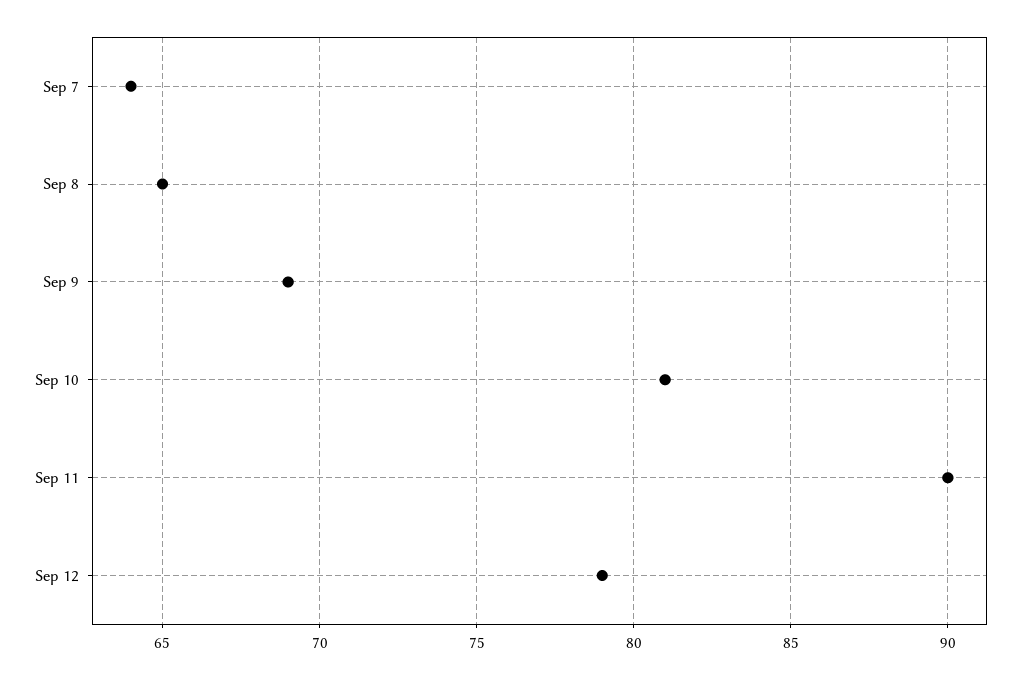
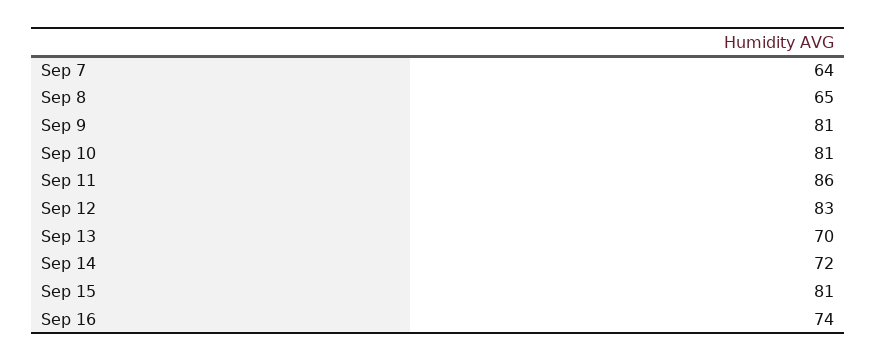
Sep 9: 69 -> 81
Sep 11: 90 -> 86
Sep 12: 79 -> 83
Sep 13: none -> 70
Sep 14: none -> 72
Sep 15: none -> 81
Sep 16: none -> 74

